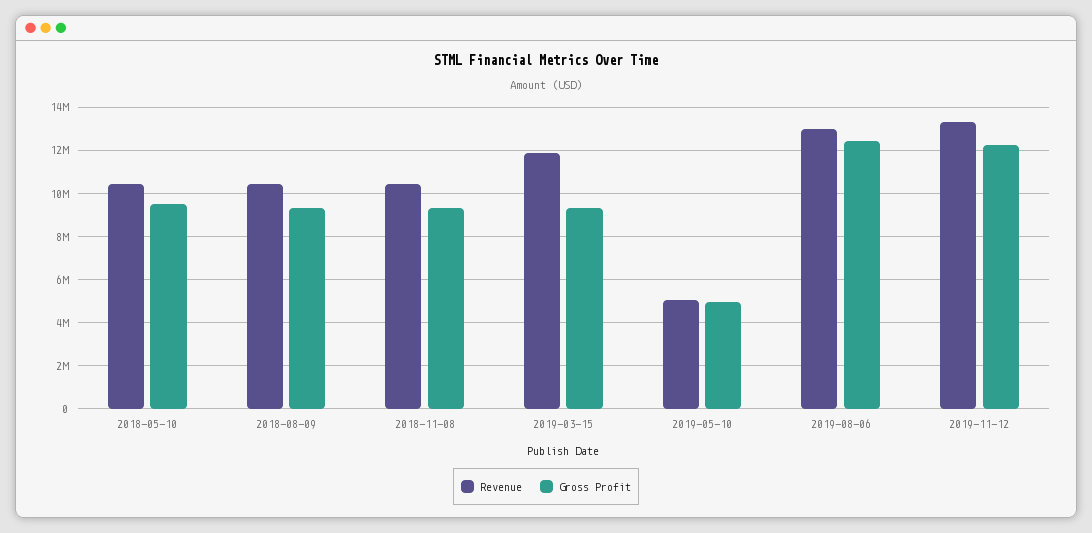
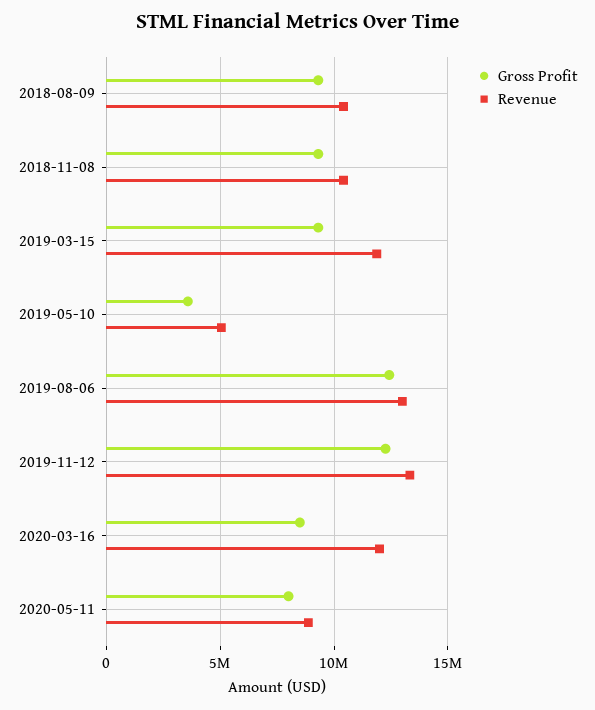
Revenue, 2018-05-10: 10500000 -> none
Gross Profit, 2018-05-10: 9500000 -> none
Gross Profit, 2019-05-10: 5000000 -> 3500000
Gross Profit, 2020-03-16: none -> 8500000
Revenue, 2020-03-16: none -> 12000000
Gross Profit, 2020-05-11: none -> 8000000
Revenue, 2020-05-11: none -> 9000000

